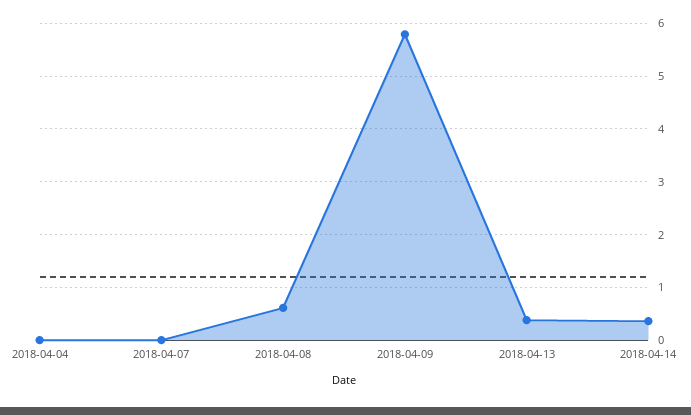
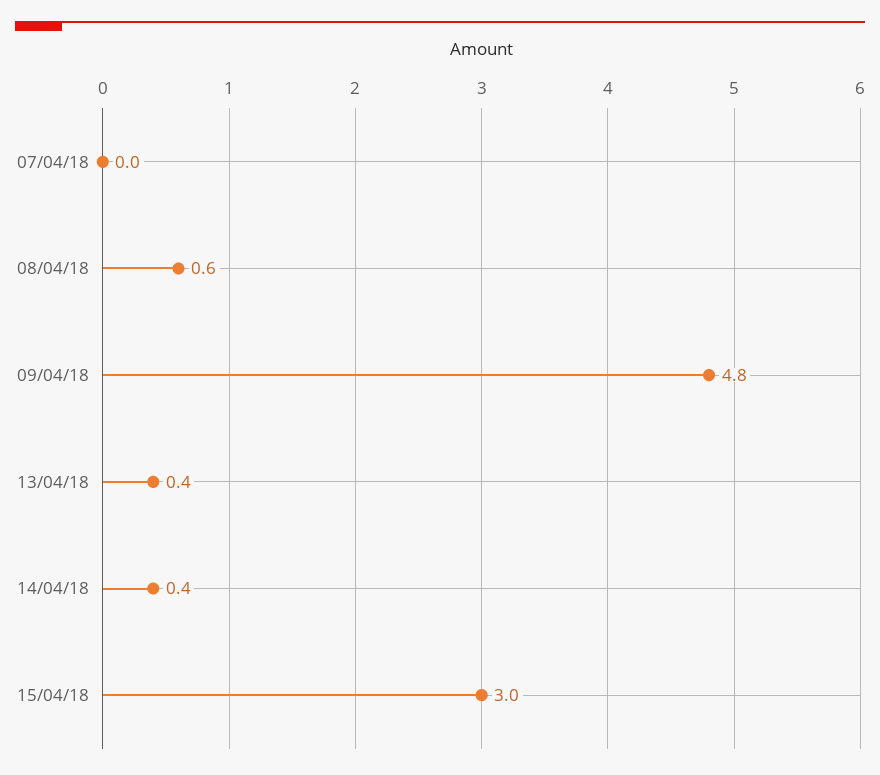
2018-04-04: 0 -> none
2018-04-09: 5.8 -> 4.8
15/04/18: none -> 3

